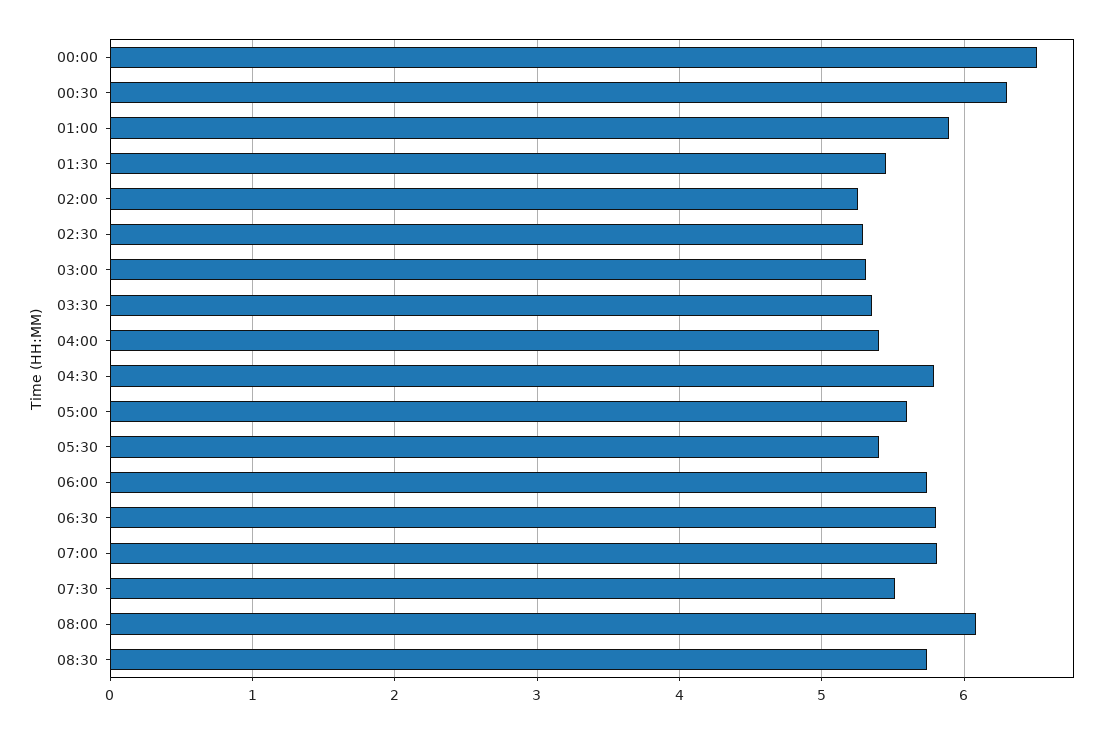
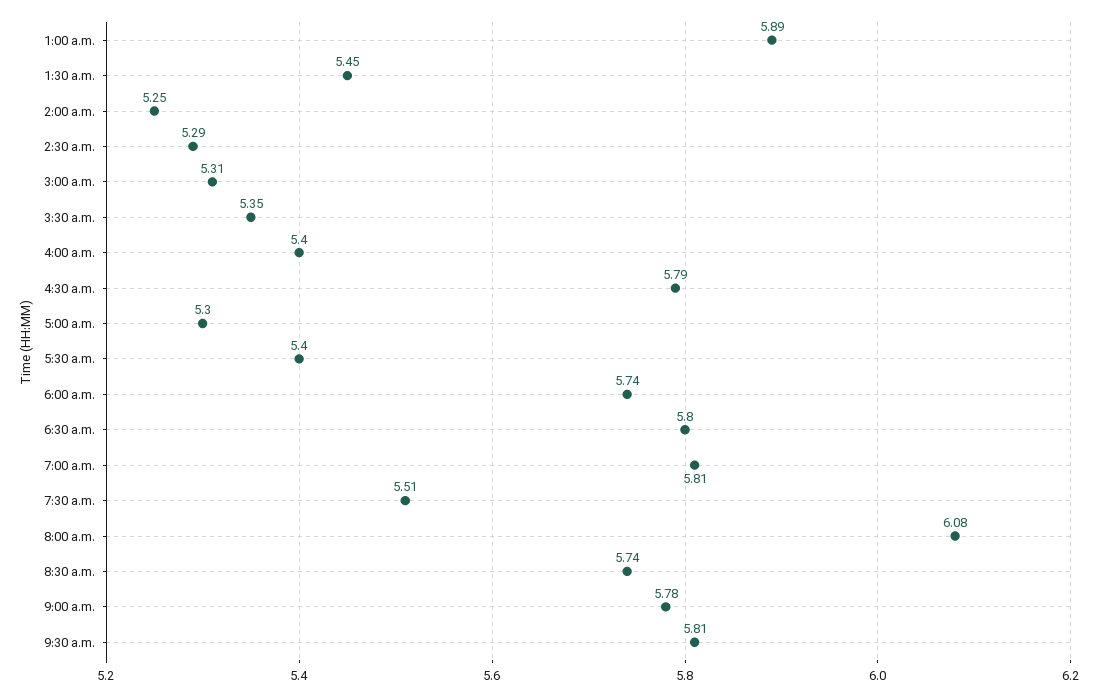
00:00: 6.5 -> none
00:30: 6.3 -> none
05:00: 5.6 -> 5.3
9:00 a.m.: none -> 5.78
9:30 a.m.: none -> 5.81

